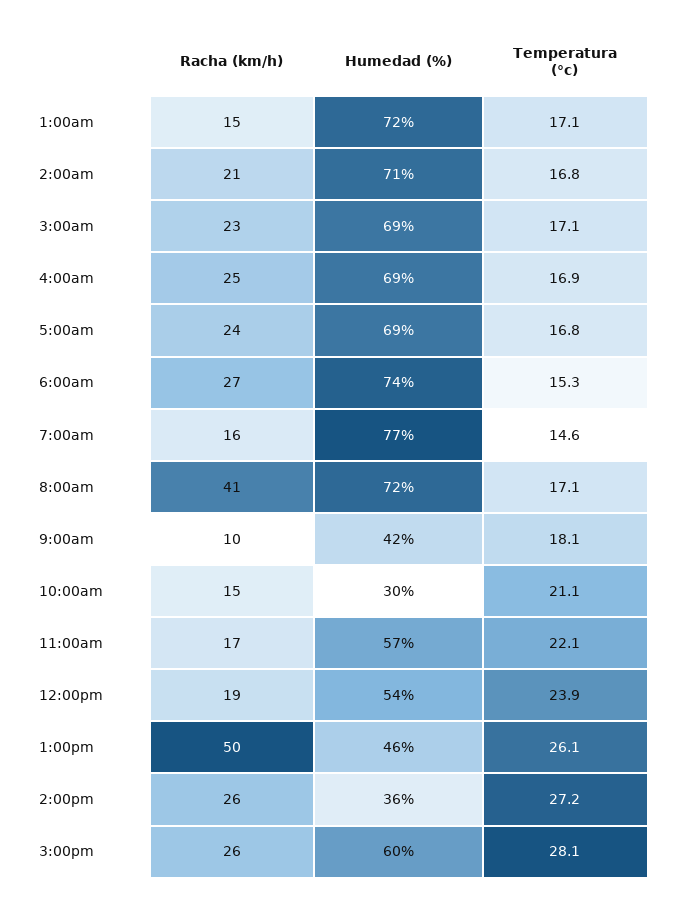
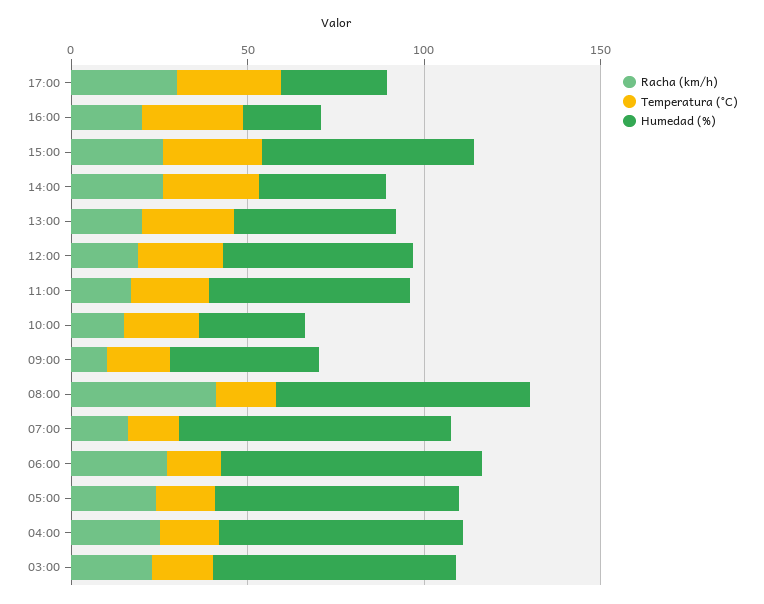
Racha (km/h), 1:00am: 15 -> none
Humedad (%), 1:00am: 72 -> none
Temperatura (°c), 1:00am: 17.1 -> none
Racha (km/h), 2:00am: 21 -> none
Humedad (%), 2:00am: 71 -> none
Temperatura (°c), 2:00am: 16.8 -> none
Racha (km/h), 1:00pm: 50 -> 20
Racha (km/h), 17:00: none -> 30
Temperatura (°c), 17:00: none -> 30
Humedad (%), 17:00: none -> 30
Racha (km/h), 16:00: none -> 20
Temperatura (°c), 16:00: none -> 30
Humedad (%), 16:00: none -> 20

